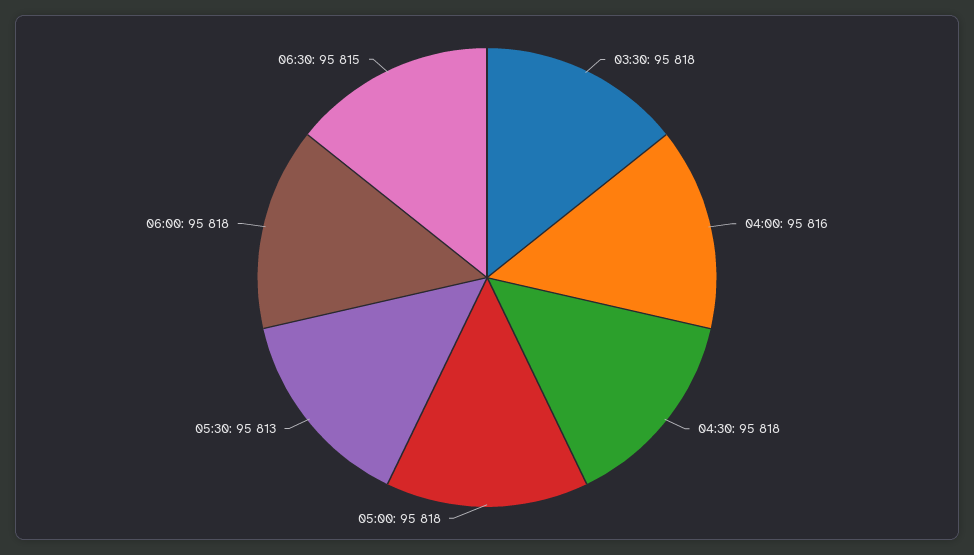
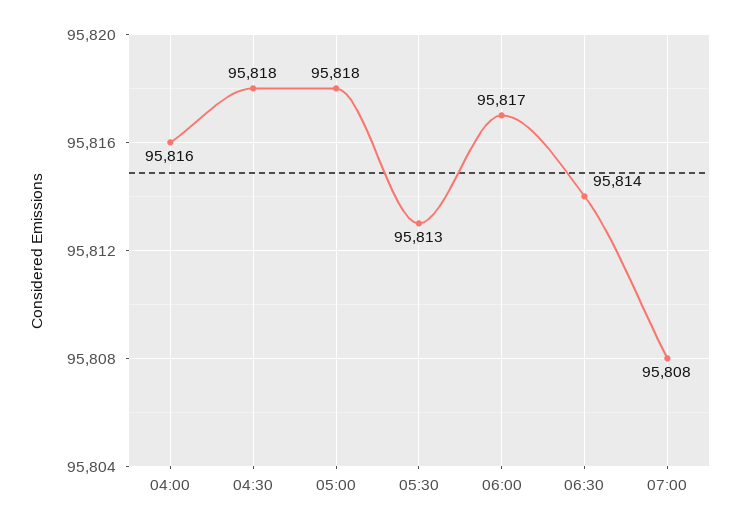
03:30: 95818 -> none
06:00: 95818 -> 95817
06:30: 95815 -> 95814
07:00: none -> 95808

